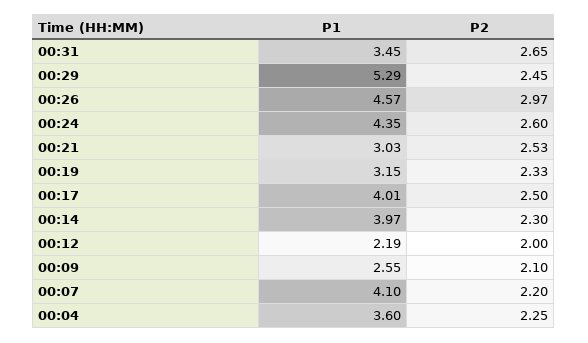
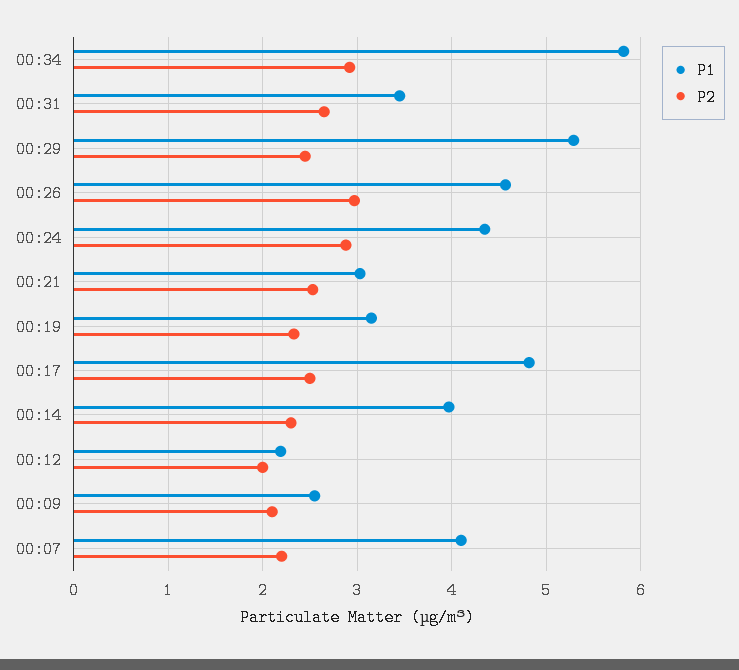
P2, 00:24: 2.6 -> 2.9
P1, 00:17: 4.01 -> 4.8
P1, 00:04: 3.6 -> none
P2, 00:04: 2.25 -> none
P1, 00:34: none -> 5.8
P2, 00:34: none -> 2.9

